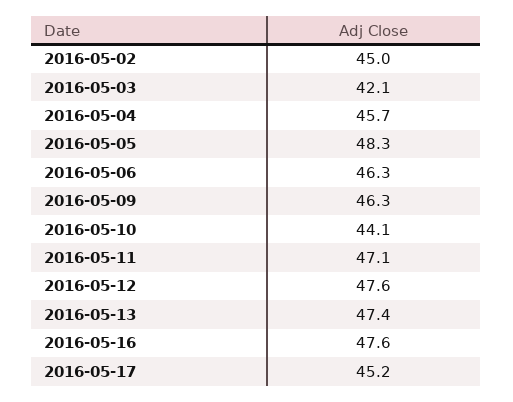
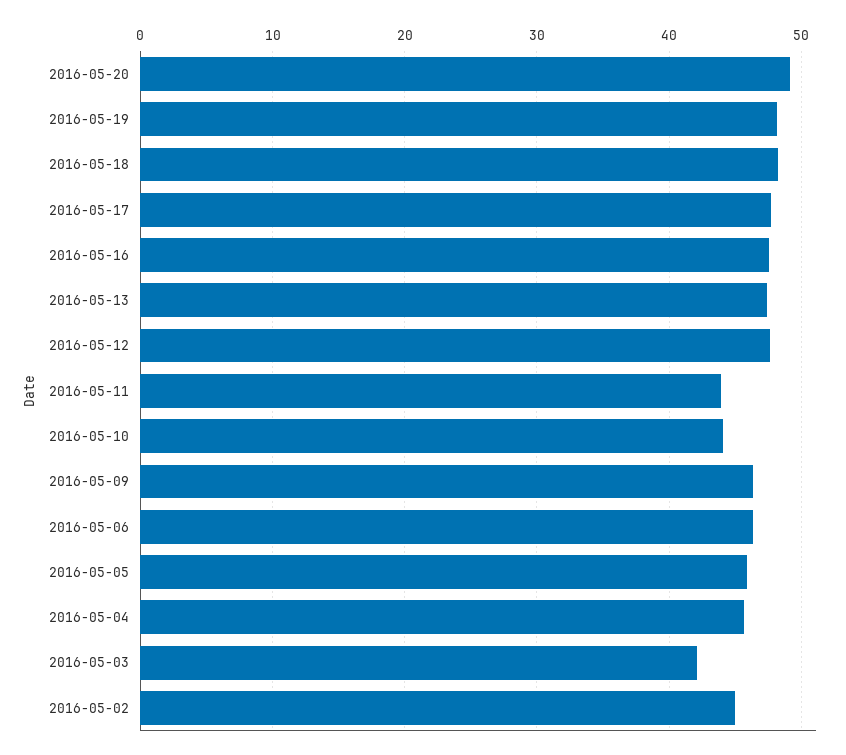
2016-05-05: 48.3 -> 46
2016-05-11: 47.1 -> 44
2016-05-17: 45.2 -> 48
2016-05-20: none -> 49
2016-05-19: none -> 48
2016-05-18: none -> 48

